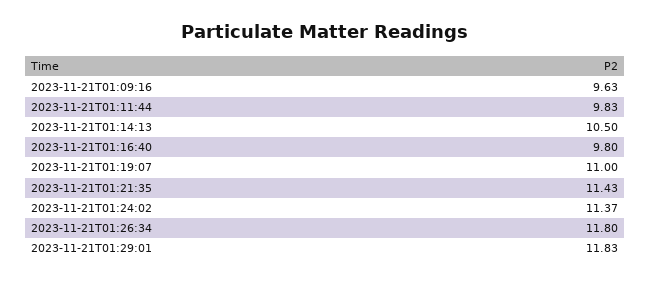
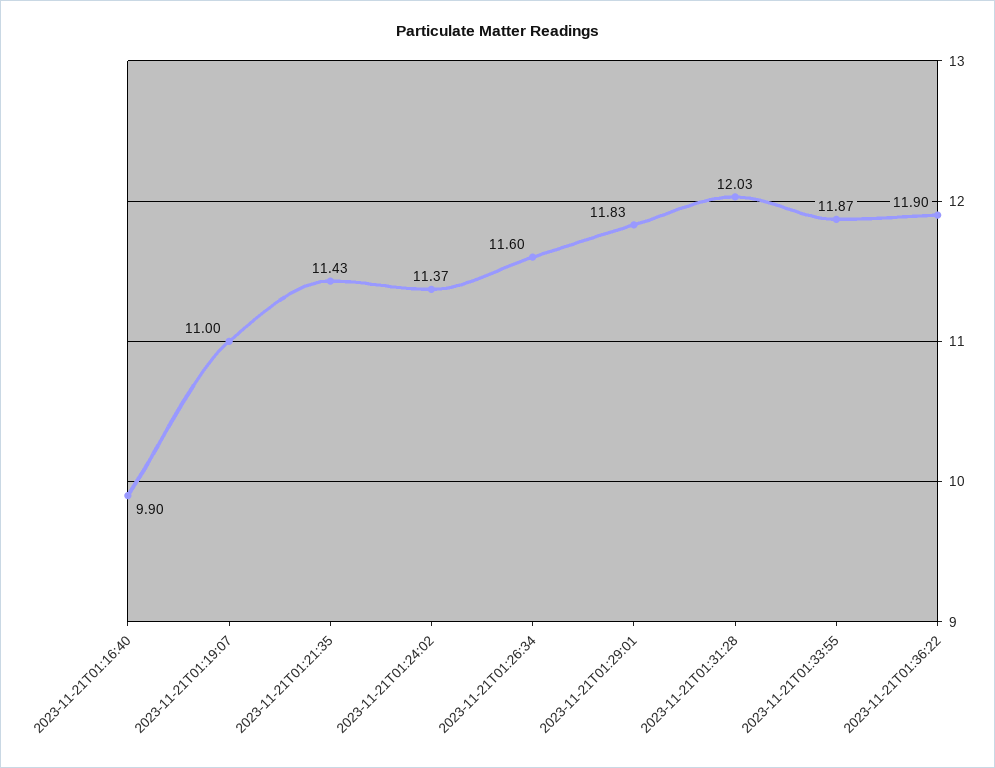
2023-11-21T01:09:16: 9.63 -> none
2023-11-21T01:11:44: 9.83 -> none
2023-11-21T01:14:13: 10.5 -> none
2023-11-21T01:16:40: 9.8 -> 9.9
2023-11-21T01:26:34: 11.8 -> 11.6
2023-11-21T01:31:28: none -> 12.03
2023-11-21T01:33:55: none -> 11.87
2023-11-21T01:36:22: none -> 11.9

